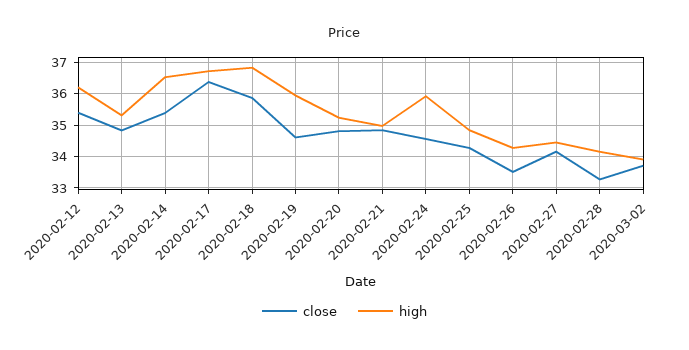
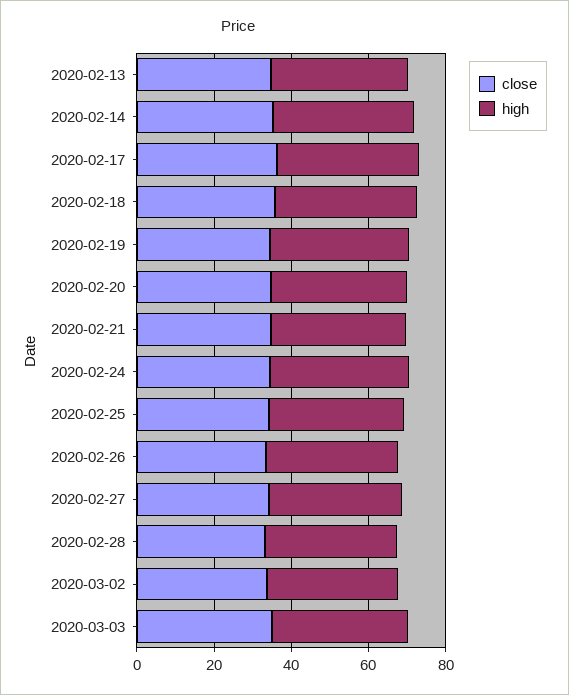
close, 2020-02-12: 35.4 -> none
high, 2020-02-12: 36.2 -> none
close, 2020-03-03: none -> 35
high, 2020-03-03: none -> 35

